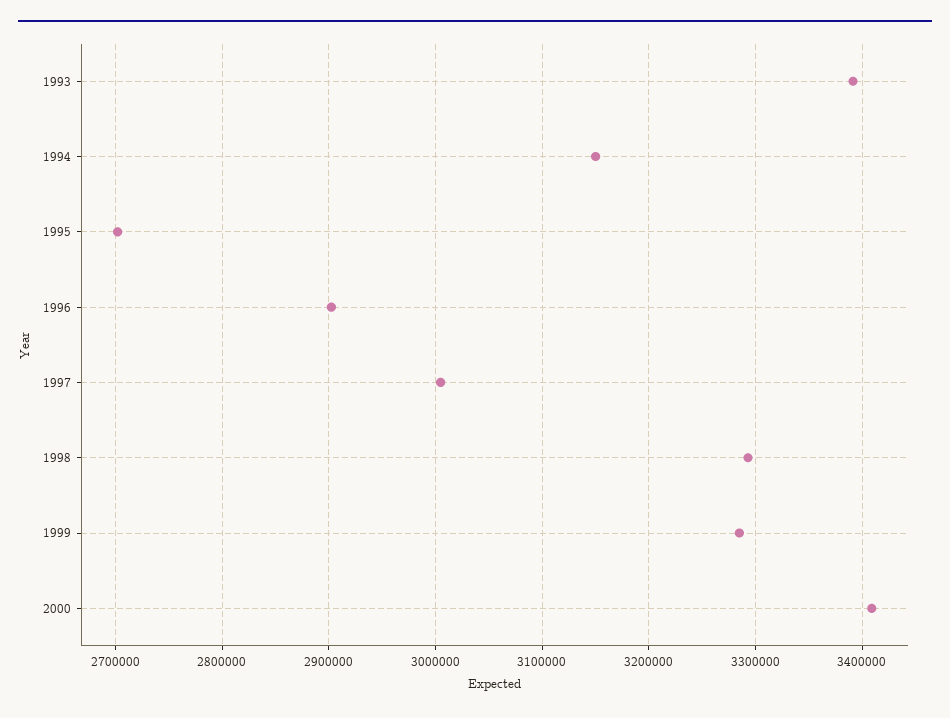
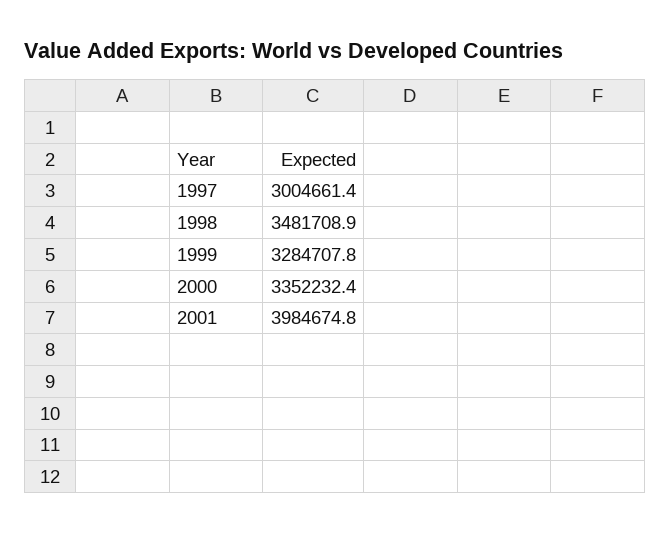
1993: 3390000 -> none
1994: 3150000 -> none
1995: 2700000 -> none
1996: 2900000 -> none
1998: 3290000 -> 3481708.9
2000: 3410000 -> 3352232.4
2001: none -> 3984674.8

